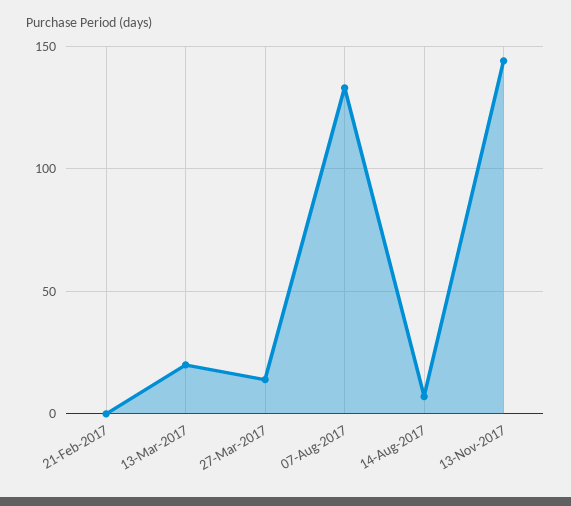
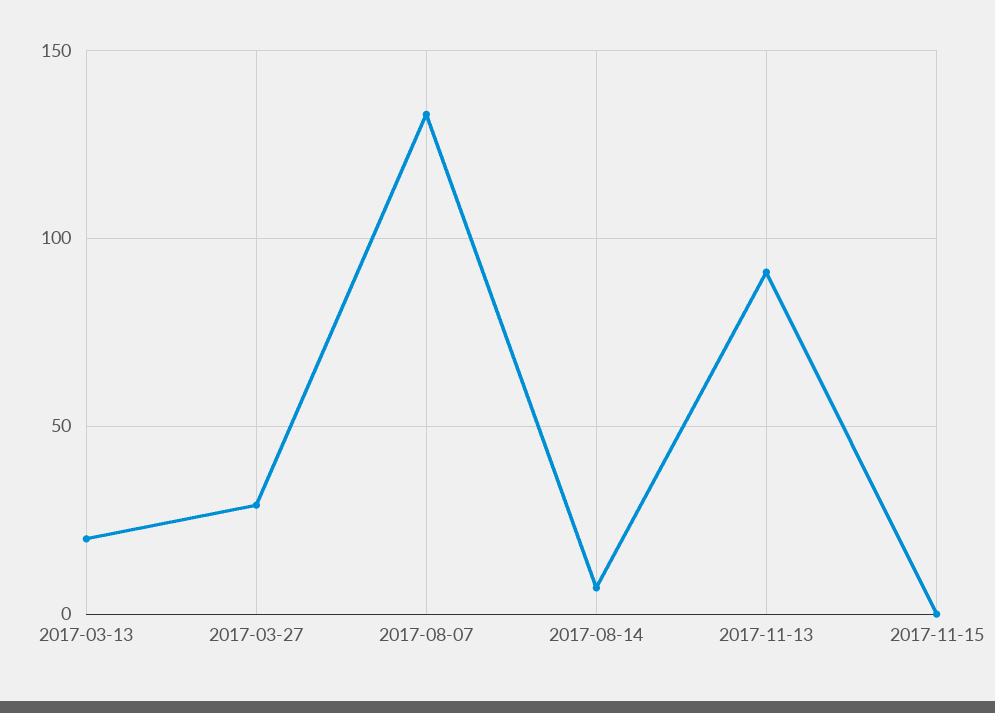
21-Feb-2017: 0 -> none
27-Mar-2017: 15 -> 30
13-Nov-2017: 145 -> 90
2017-11-15: none -> 0

